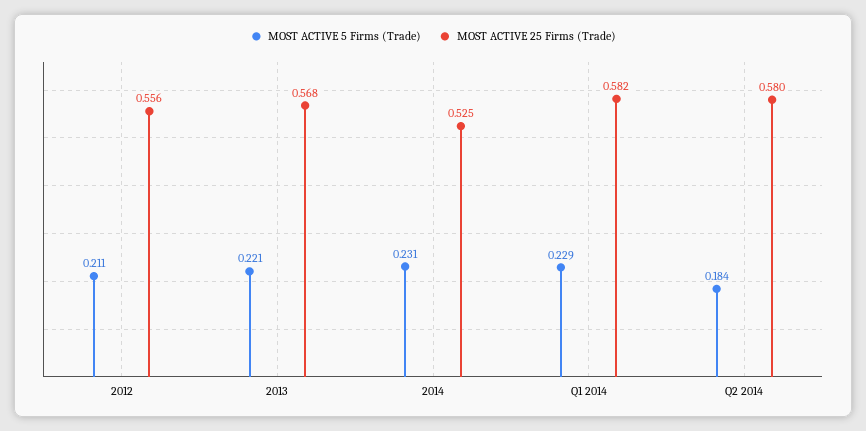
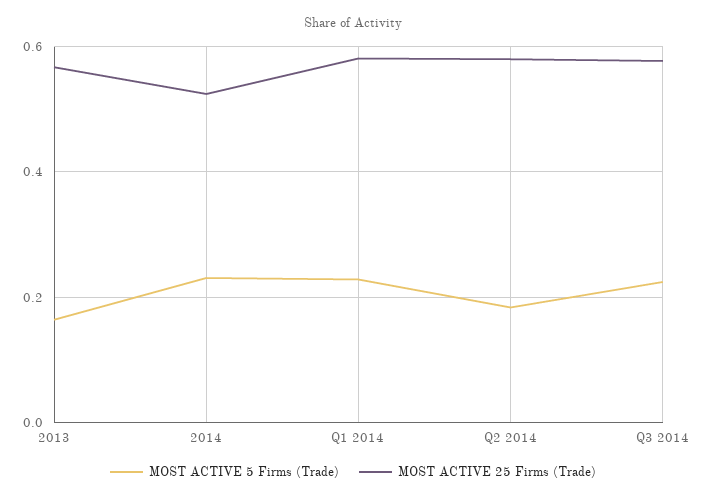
MOST ACTIVE 5 Firms (Trade), 2012: 0.211 -> none
MOST ACTIVE 25 Firms (Trade), 2012: 0.556 -> none
MOST ACTIVE 5 Firms (Trade), 2013: 0.221 -> 0.16
MOST ACTIVE 5 Firms (Trade), Q3 2014: none -> 0.22
MOST ACTIVE 25 Firms (Trade), Q3 2014: none -> 0.58

